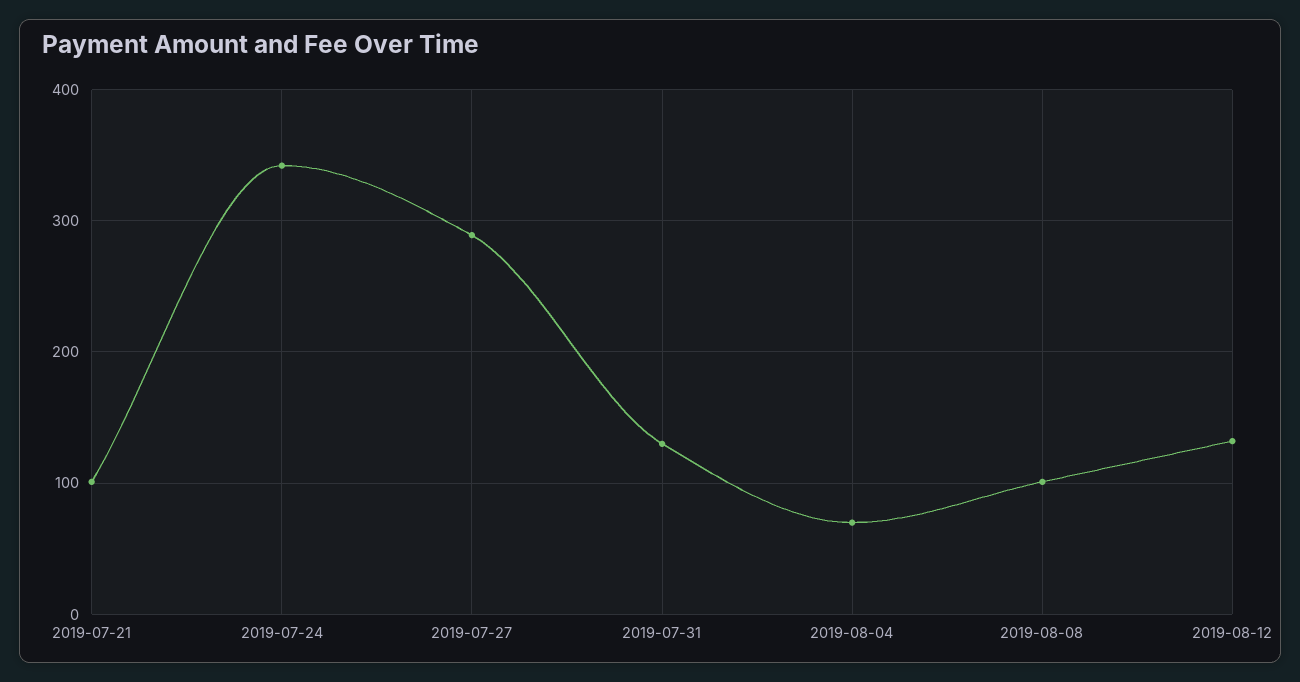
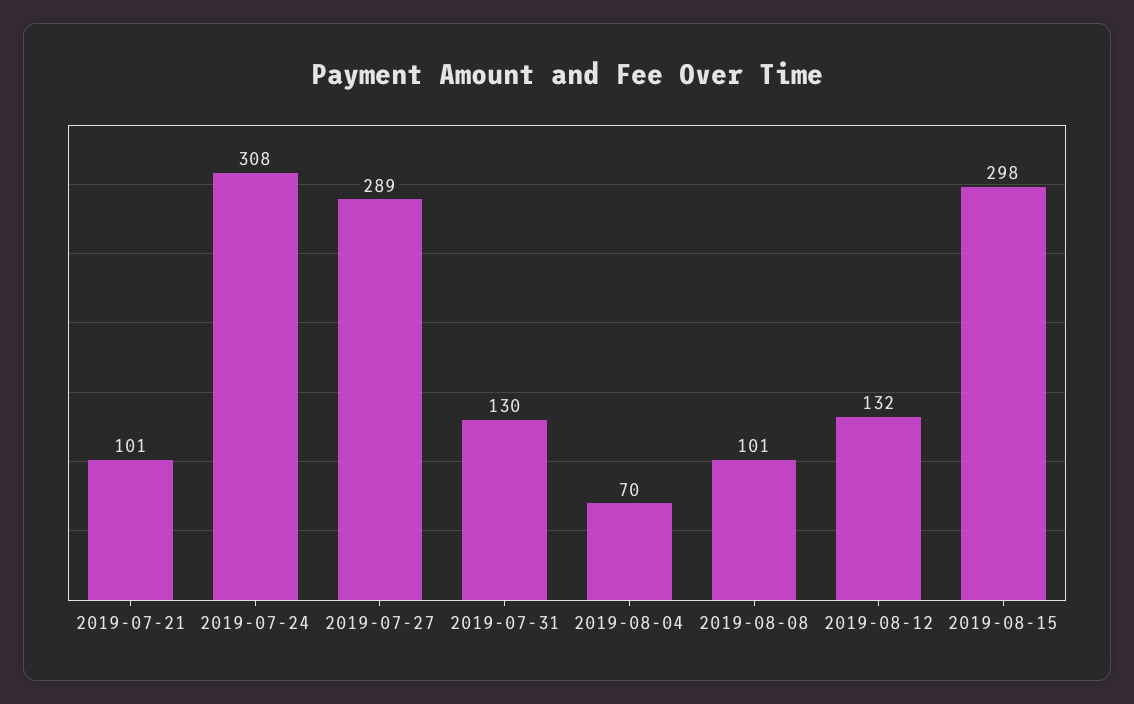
2019-07-24: 340 -> 308
2019-08-15: none -> 298

